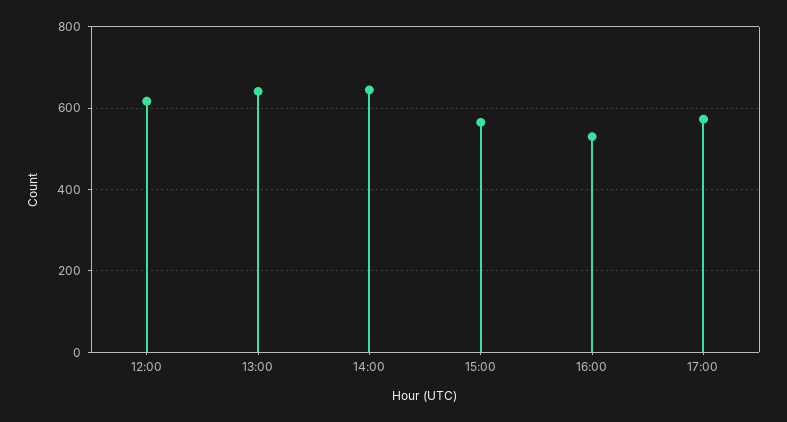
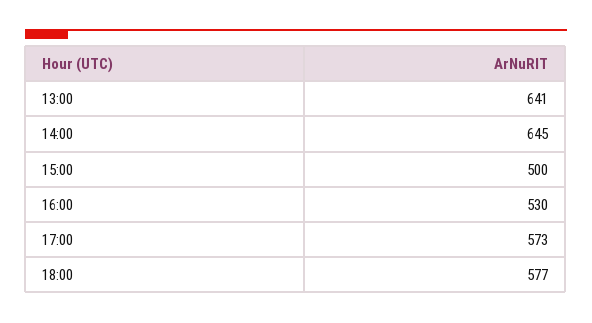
12:00: 620 -> none
15:00: 560 -> 500
18:00: none -> 577

